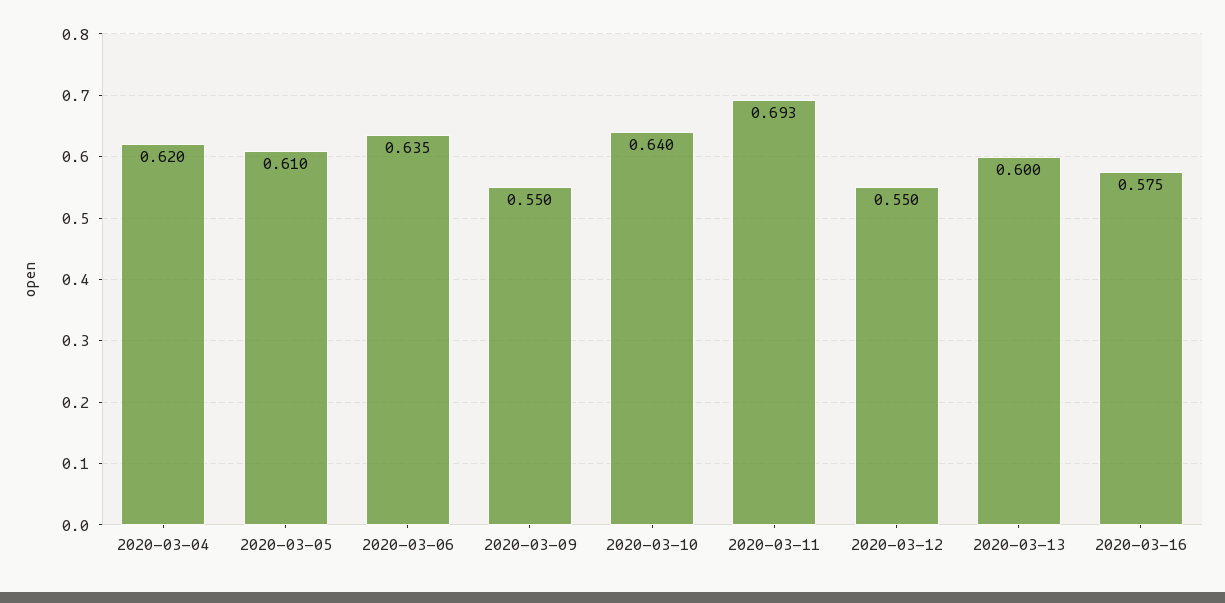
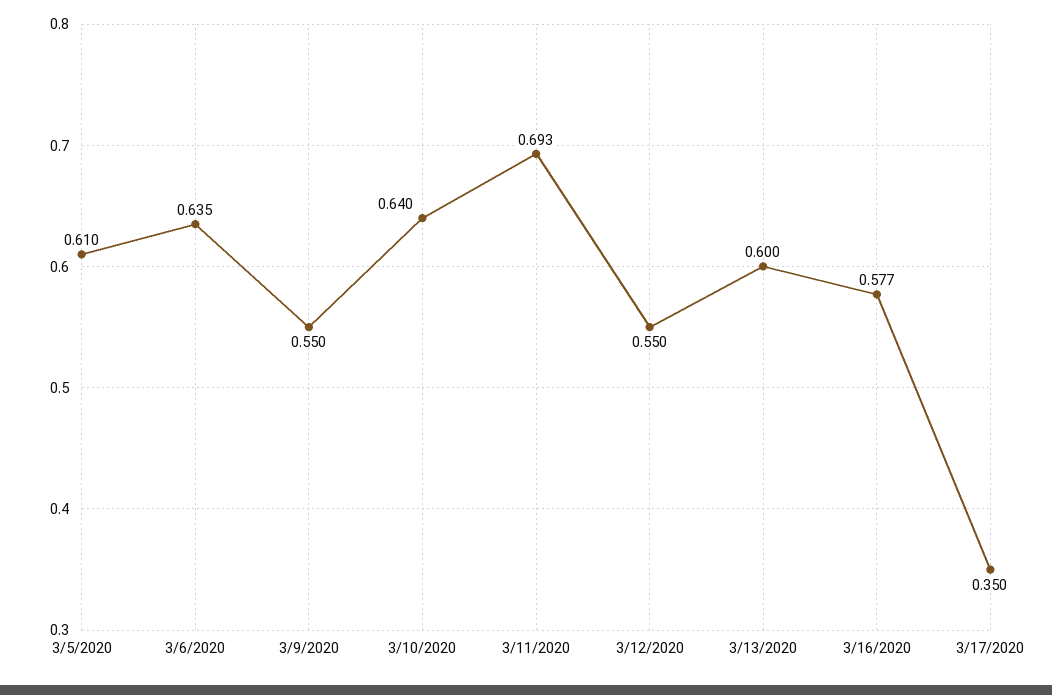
2020-03-04: 0.62 -> none
2020-03-16: 0.575 -> 0.577
3/17/2020: none -> 0.35

